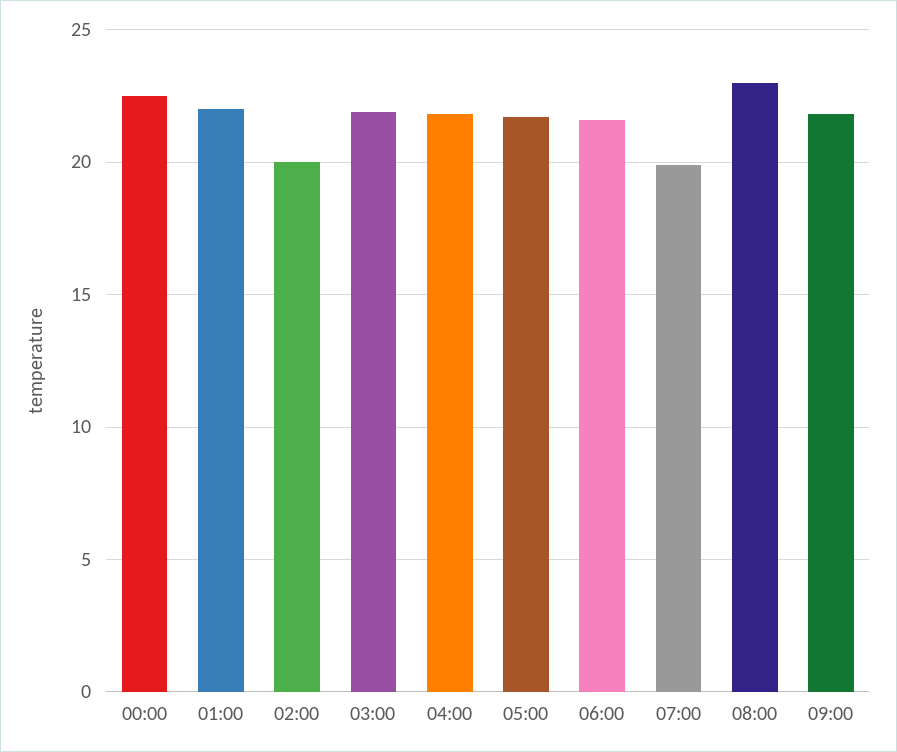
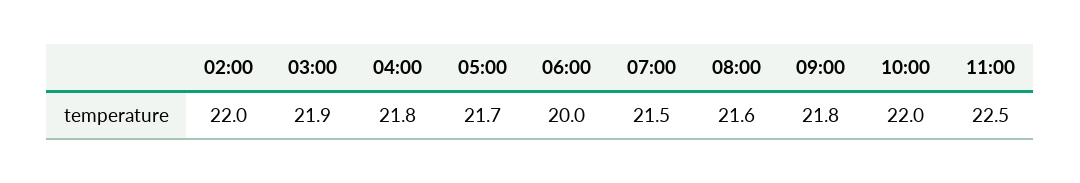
00:00: 22.5 -> none
01:00: 22 -> none
02:00: 20 -> 22
06:00: 21.5 -> 20
07:00: 20 -> 21.5
08:00: 23 -> 21.6
10:00: none -> 22
11:00: none -> 22.5

